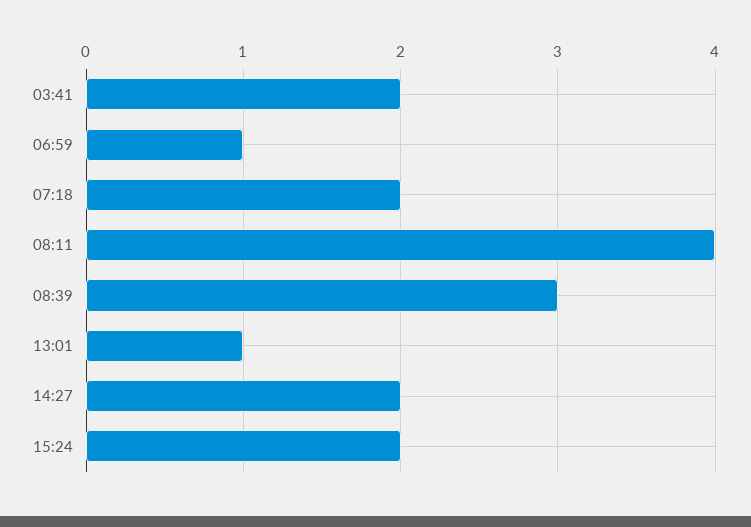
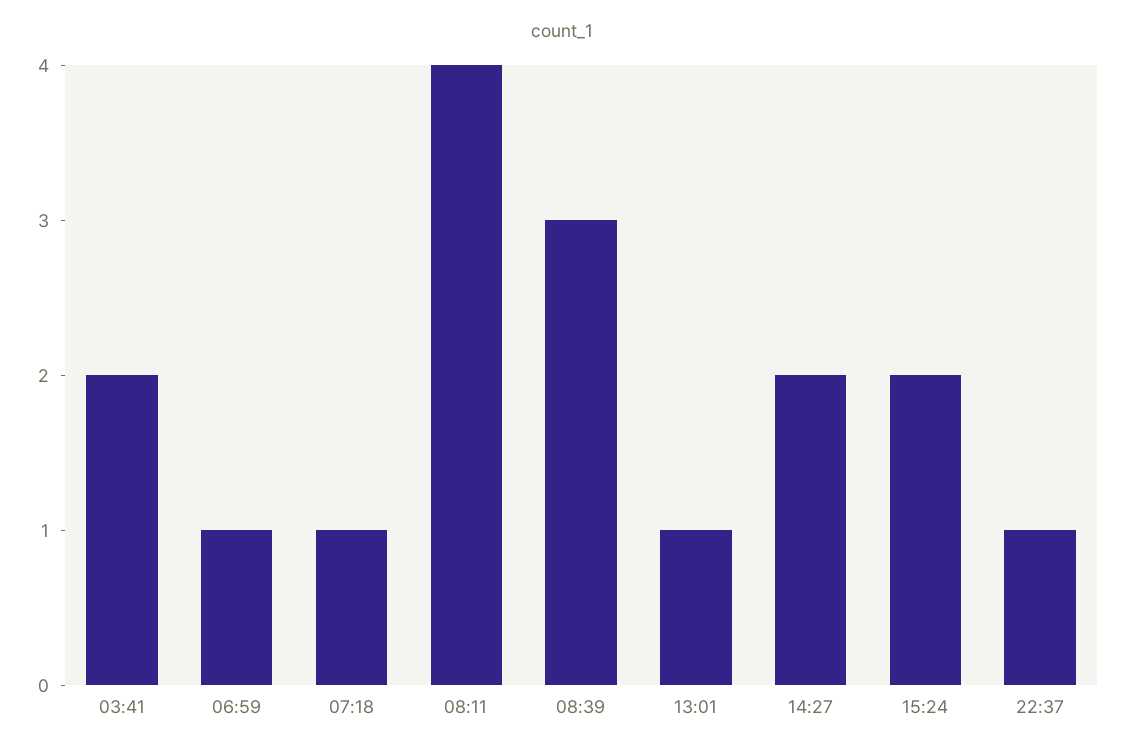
07:18: 2 -> 1
22:37: none -> 1

